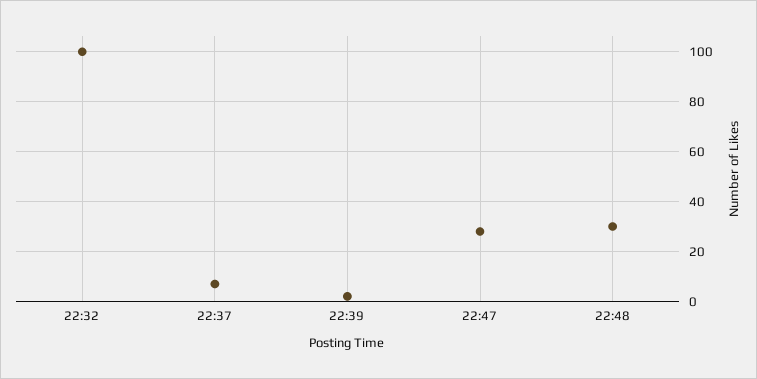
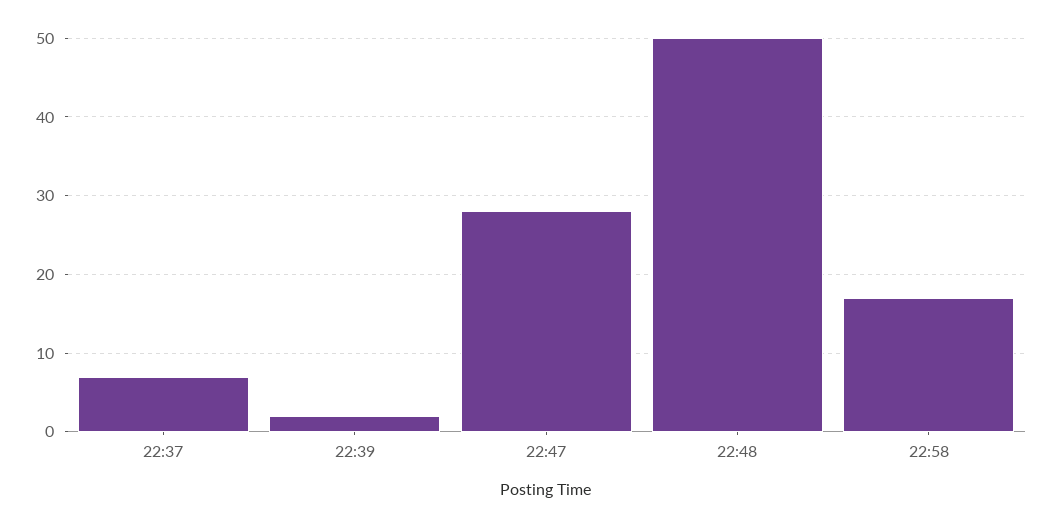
22:32: 100 -> none
22:48: 30 -> 50
22:58: none -> 17

